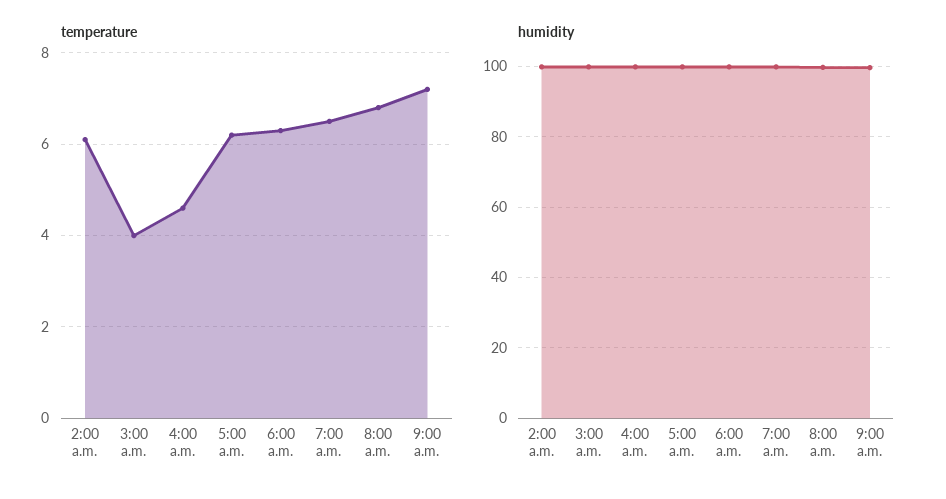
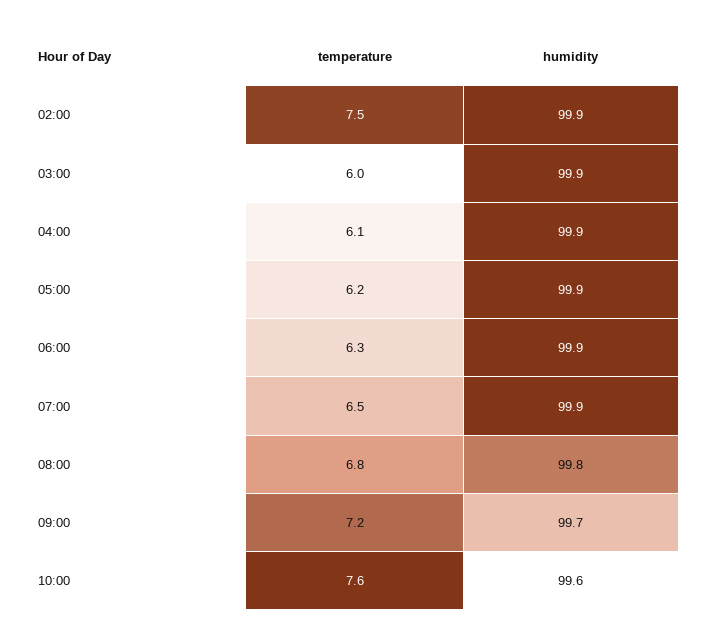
temperature, 2:00 a.m.: 6 -> 7.5
temperature, 3:00 a.m.: 4 -> 6
temperature, 4:00 a.m.: 4.5 -> 6.1
temperature, 10:00: none -> 7.6
humidity, 10:00: none -> 99.6

